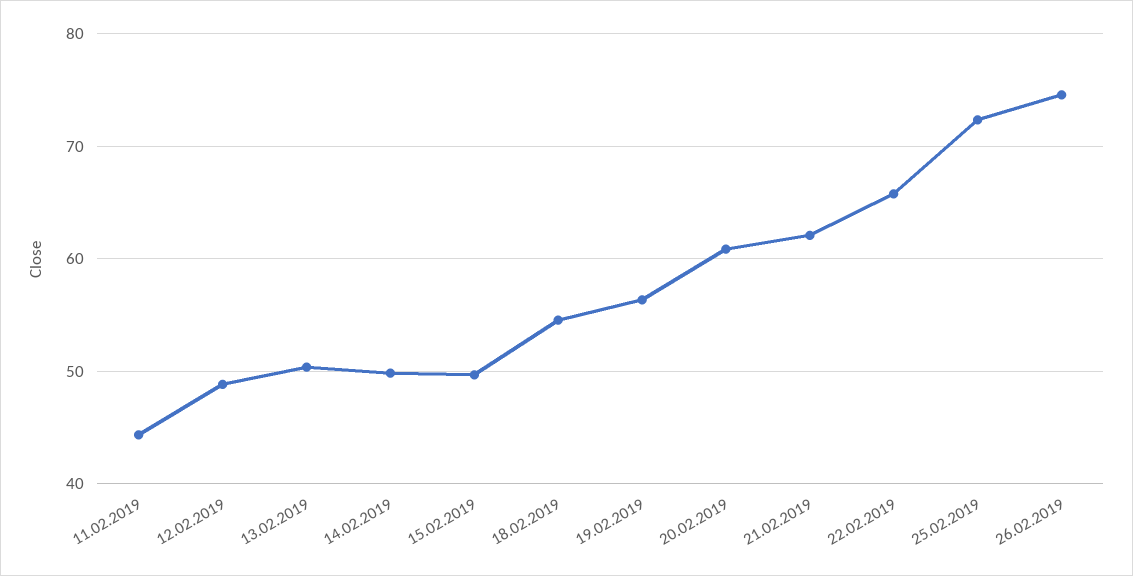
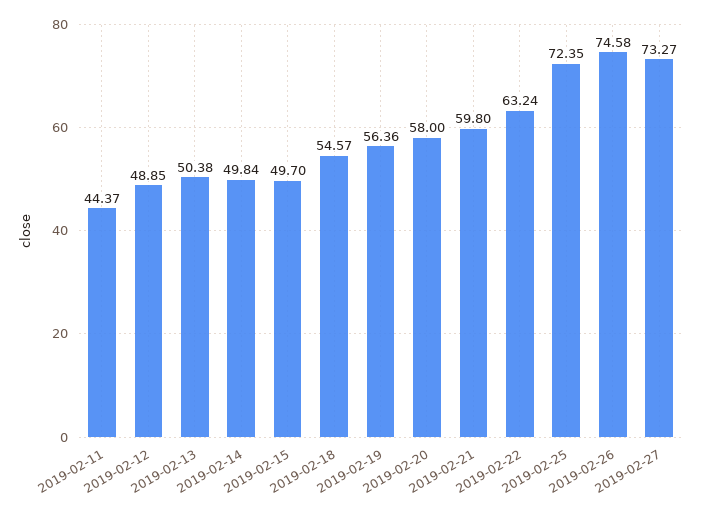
20.02.2019: 61 -> 58
21.02.2019: 62 -> 59.8
22.02.2019: 66 -> 63.24
2019-02-27: none -> 73.27

